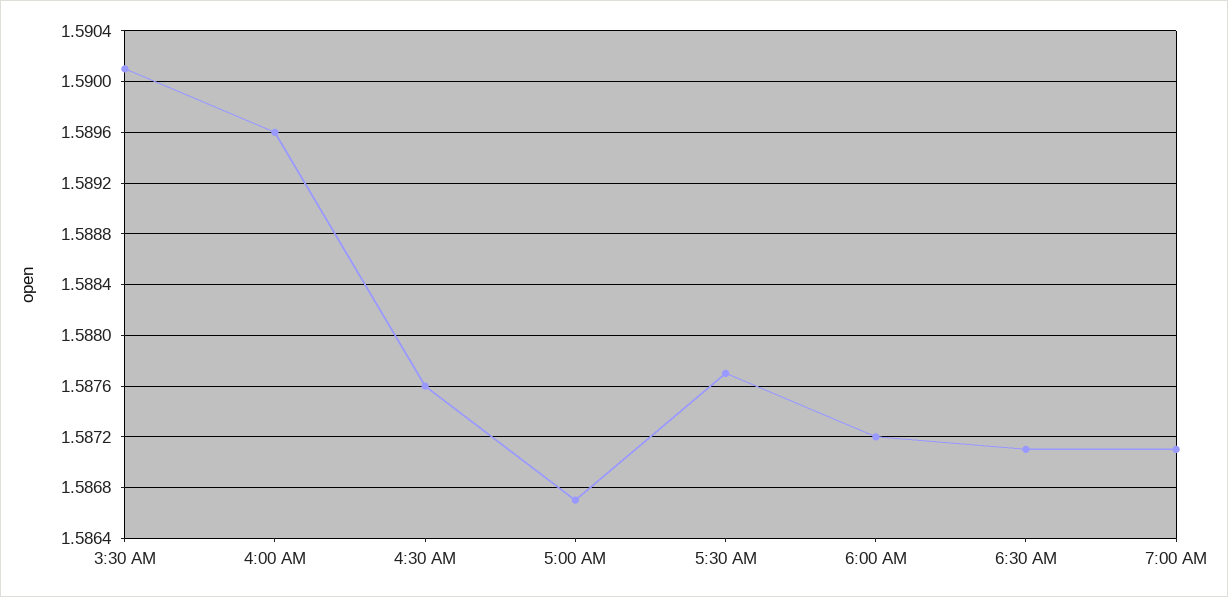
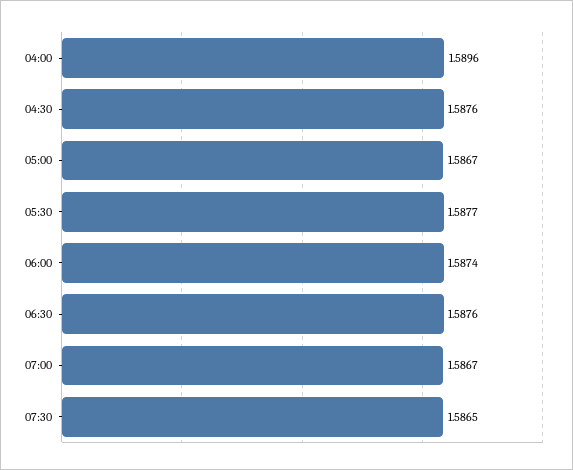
3:30 AM: 1.5901 -> none
6:00 AM: 1.5872 -> 1.5874
6:30 AM: 1.5871 -> 1.5876
7:00 AM: 1.5871 -> 1.5867
07:30: none -> 1.5865

